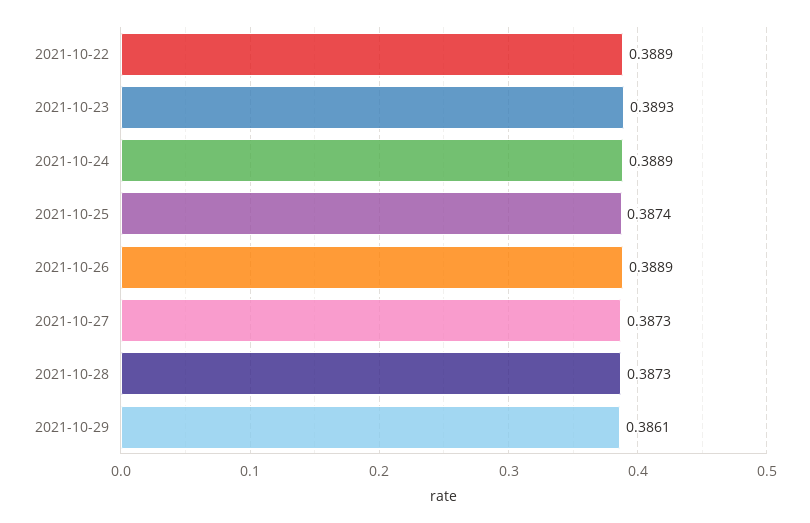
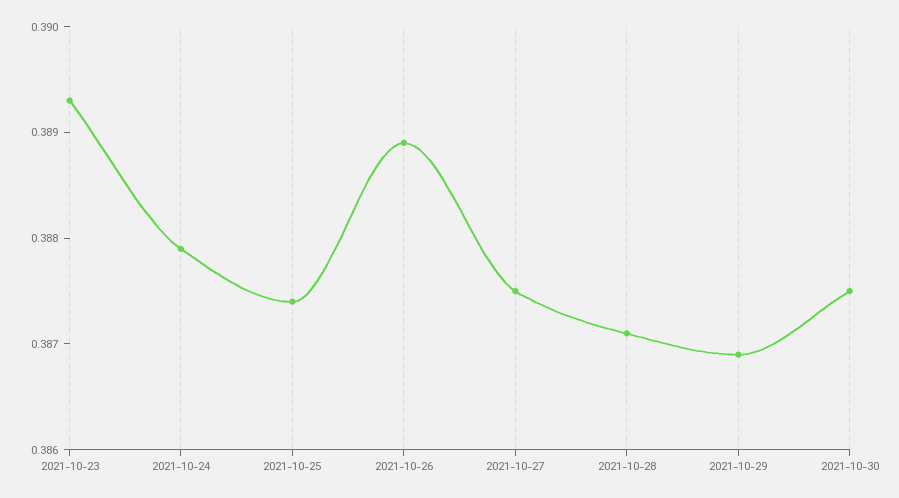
2021-10-22: 0.3889 -> none
2021-10-24: 0.3889 -> 0.3879
2021-10-27: 0.3873 -> 0.3875
2021-10-28: 0.3873 -> 0.3871
2021-10-29: 0.3861 -> 0.3869
2021-10-30: none -> 0.3875

